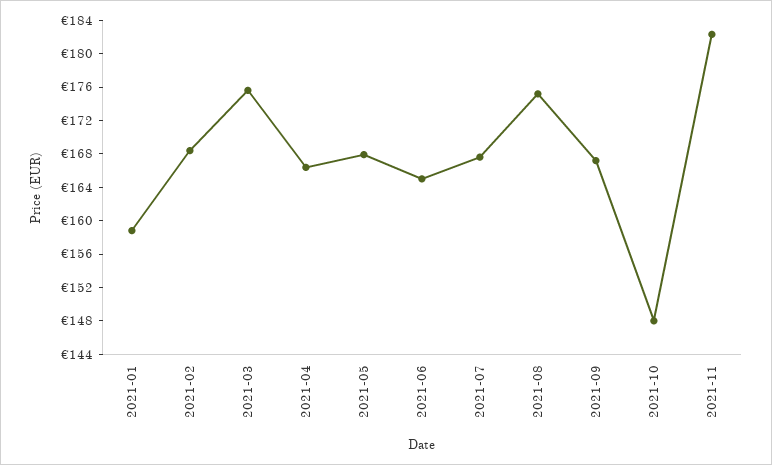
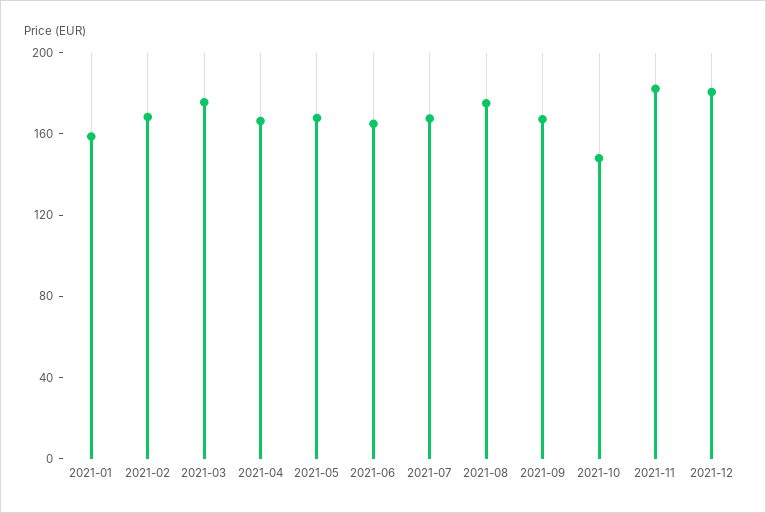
2021-12: none -> 180

